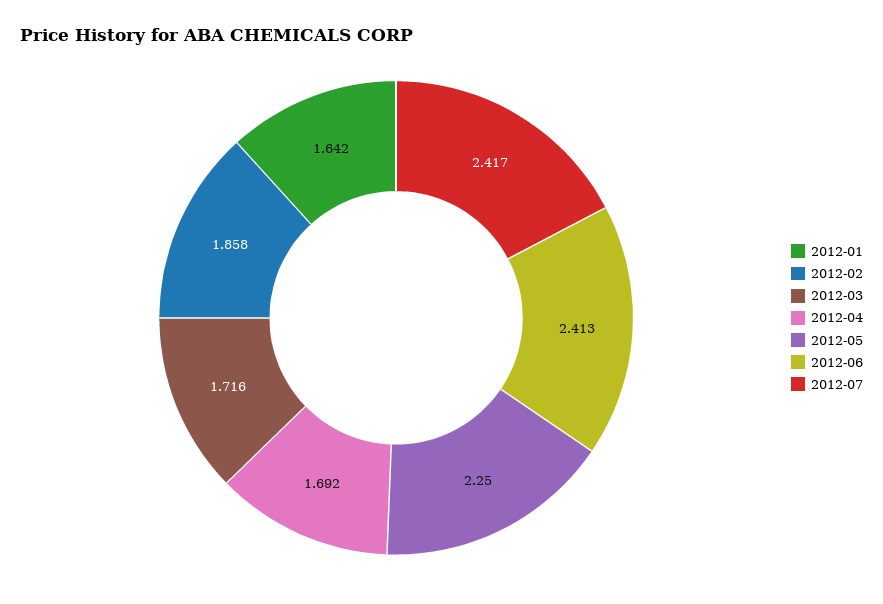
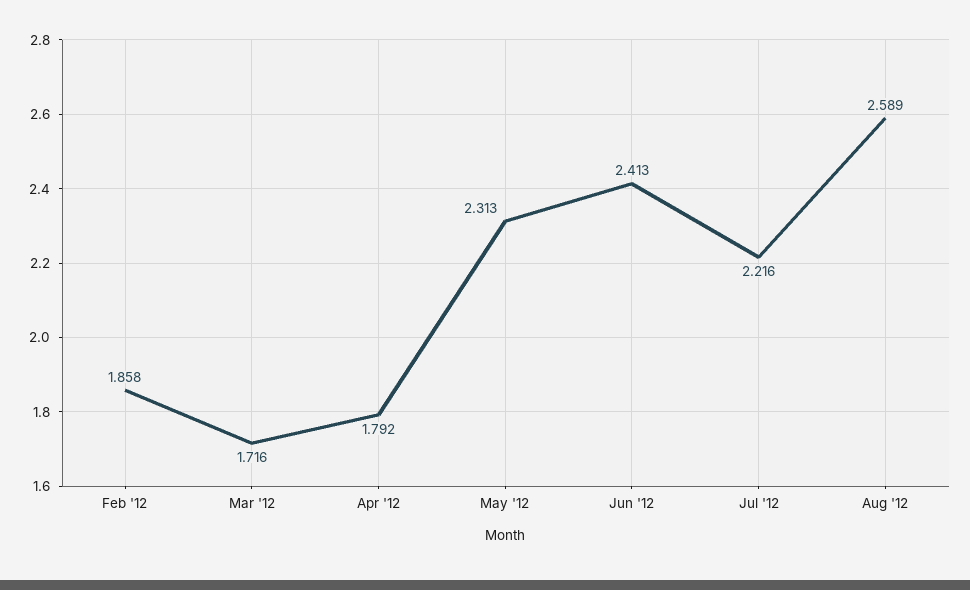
2012-01: 1.642 -> none
2012-04: 1.692 -> 1.792
2012-05: 2.25 -> 2.313
2012-07: 2.417 -> 2.216
Aug '12: none -> 2.589

